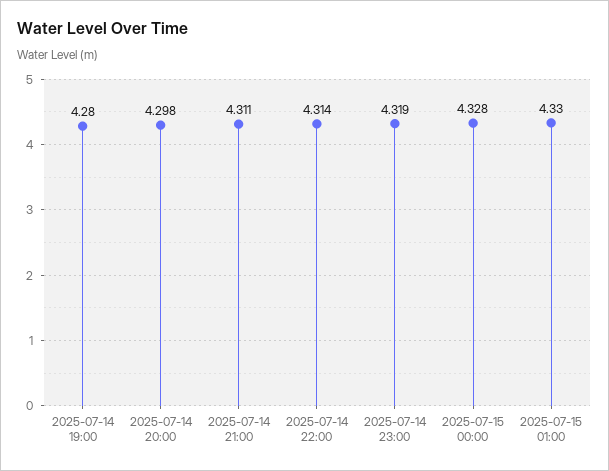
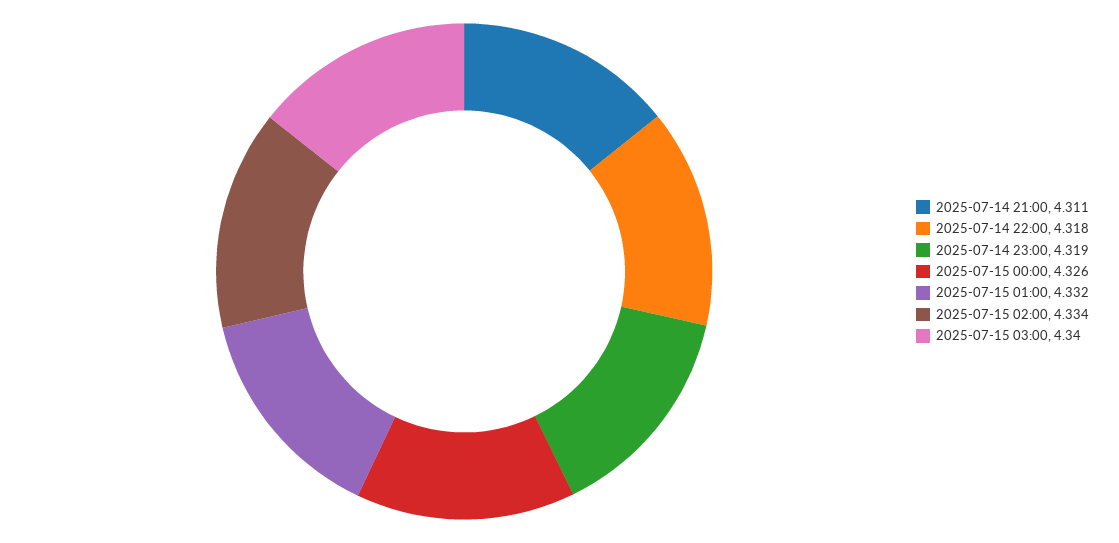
2025-07-14 19:00: 4.28 -> none
2025-07-14 20:00: 4.298 -> none
2025-07-14 22:00: 4.314 -> 4.318
2025-07-15 00:00: 4.328 -> 4.326
2025-07-15 01:00: 4.33 -> 4.332
2025-07-15 02:00: none -> 4.334
2025-07-15 03:00: none -> 4.34

